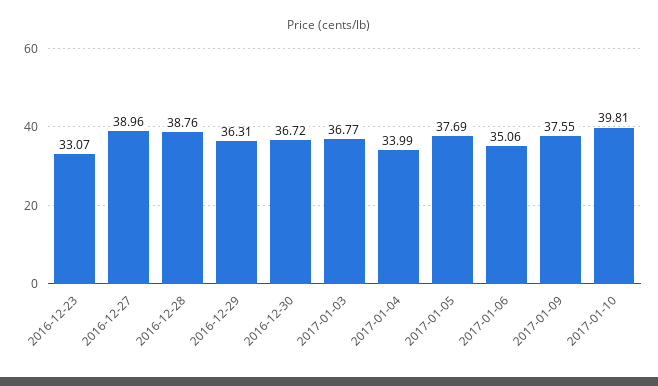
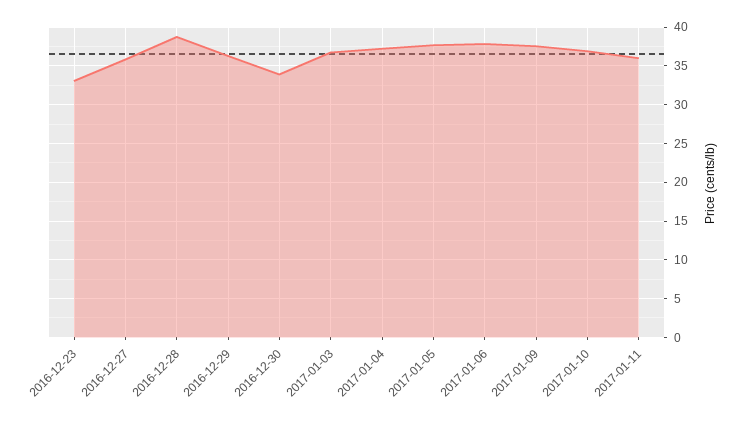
2016-12-27: 38.96 -> 36
2016-12-30: 36.72 -> 34
2017-01-04: 33.99 -> 37
2017-01-06: 35.06 -> 38
2017-01-10: 39.81 -> 37
2017-01-11: none -> 36

